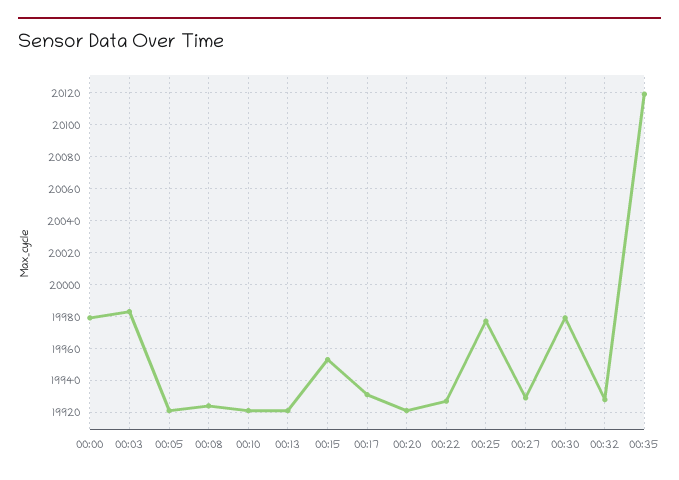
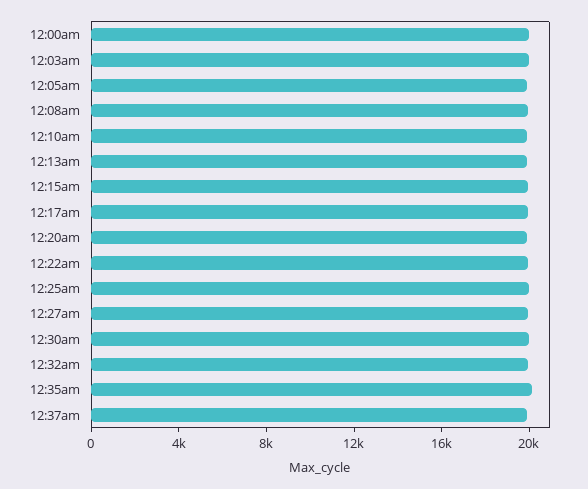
12:37am: none -> 20000

